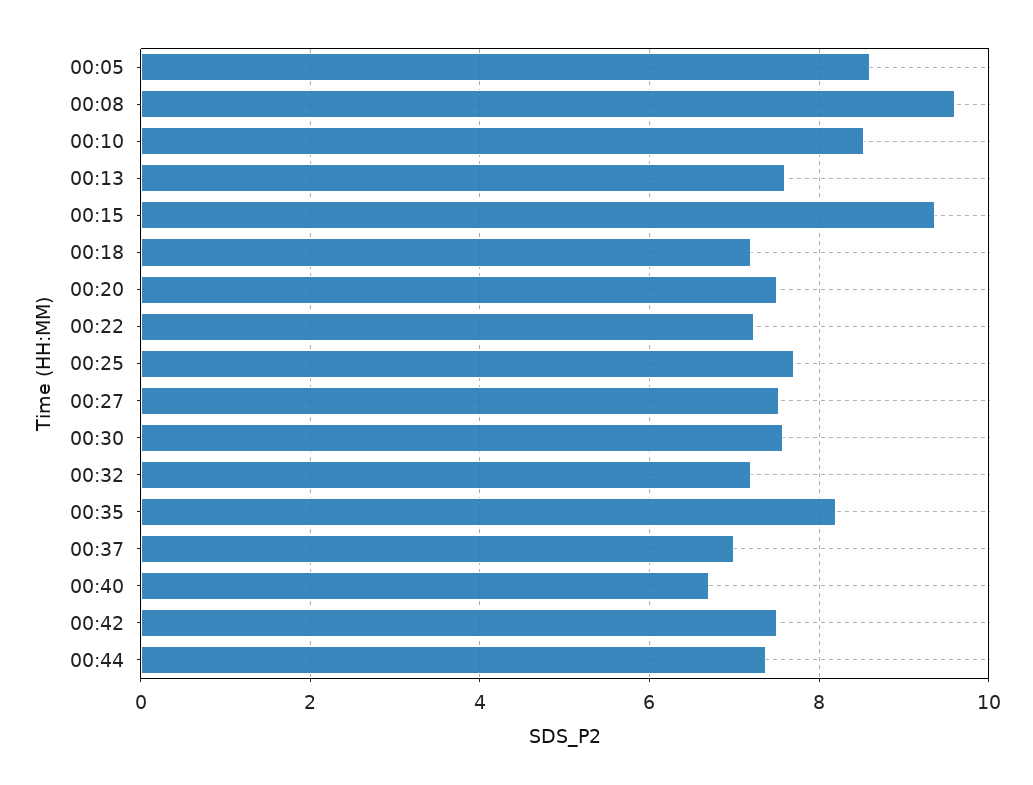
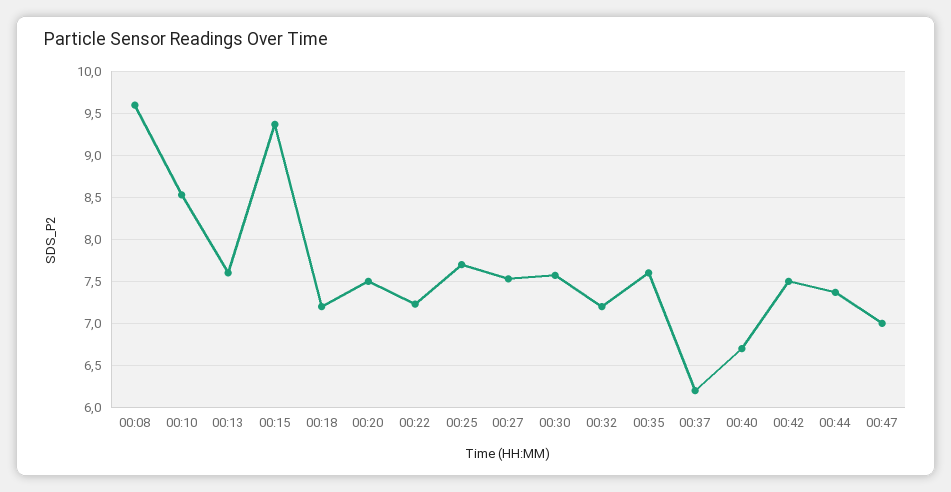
00:05: 8.6 -> none
00:35: 8.2 -> 7.6
00:37: 7 -> 6.2
00:47: none -> 7

